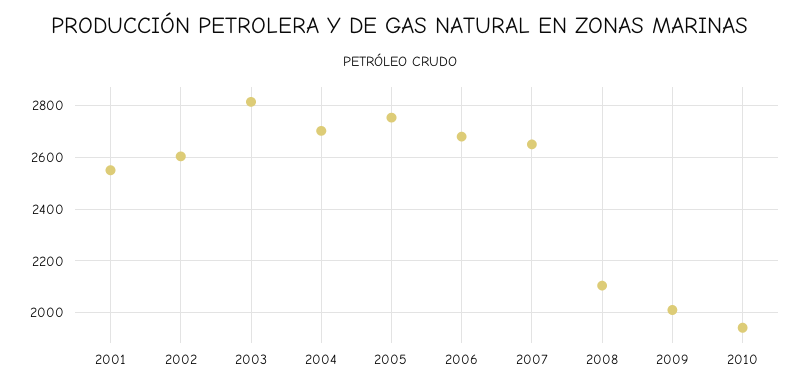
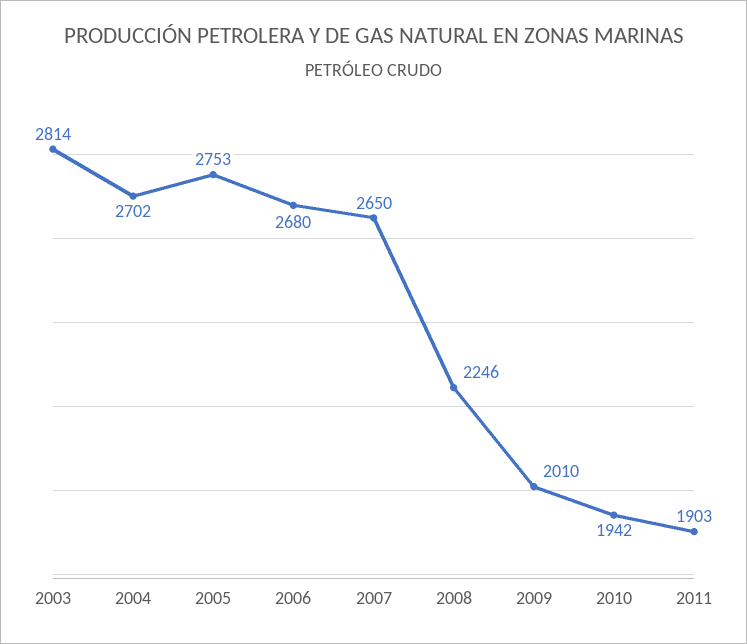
2001: 2550 -> none
2002: 2600 -> none
2008: 2100 -> 2246
2011: none -> 1903

